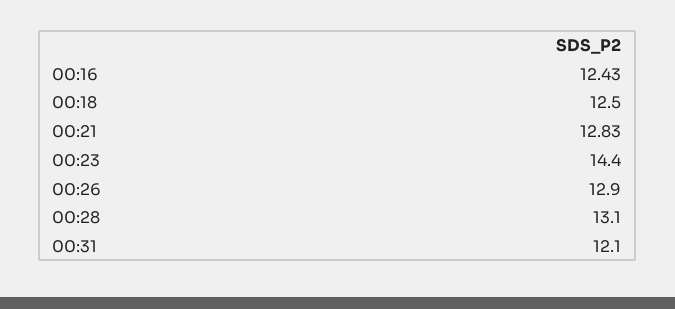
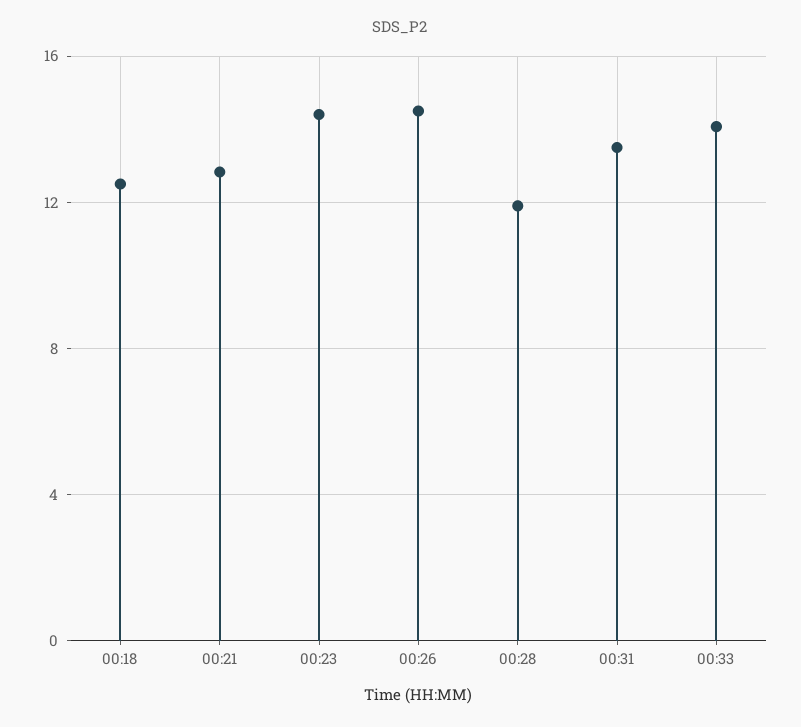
00:16: 12.43 -> none
00:26: 12.9 -> 14.5
00:28: 13.1 -> 12
00:31: 12.1 -> 13.5
00:33: none -> 14

